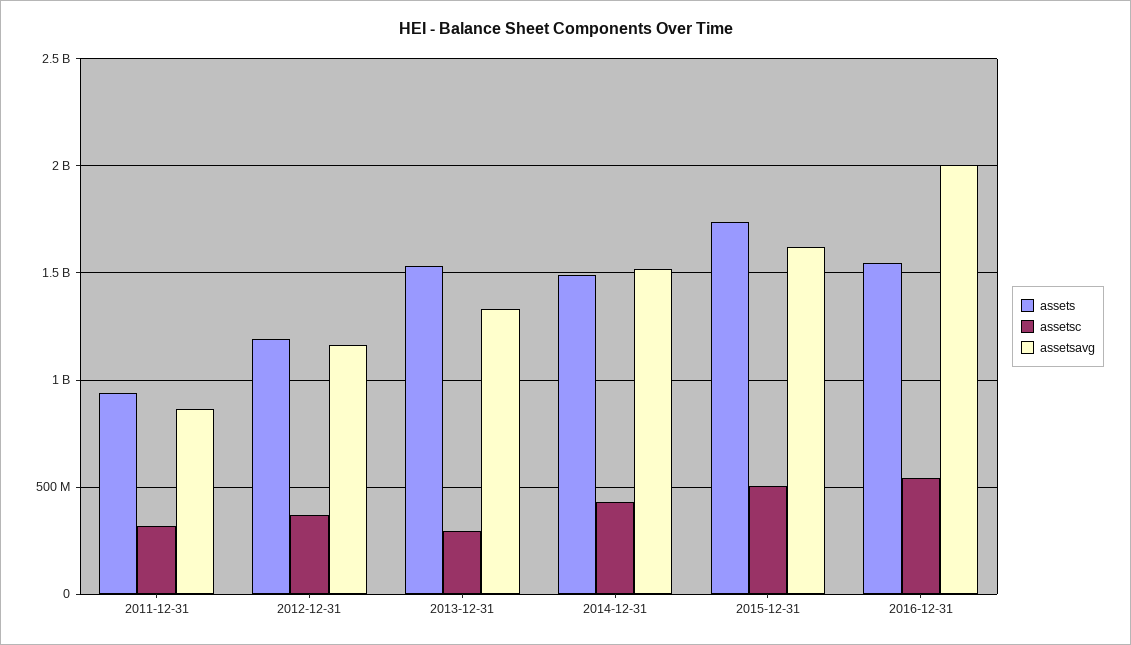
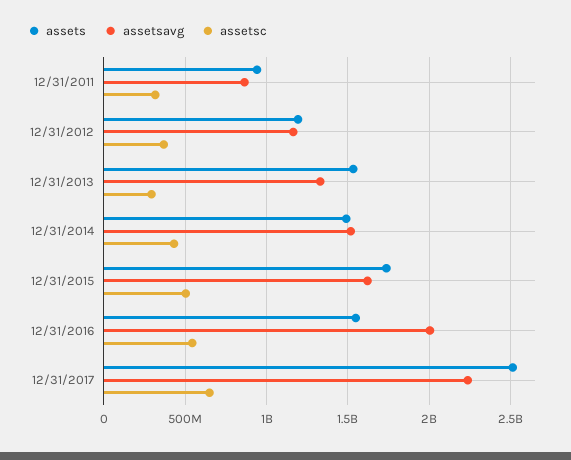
assets, 12/31/2017: none -> 2500000000
assetsavg, 12/31/2017: none -> 2250000000
assetsc, 12/31/2017: none -> 650000000

